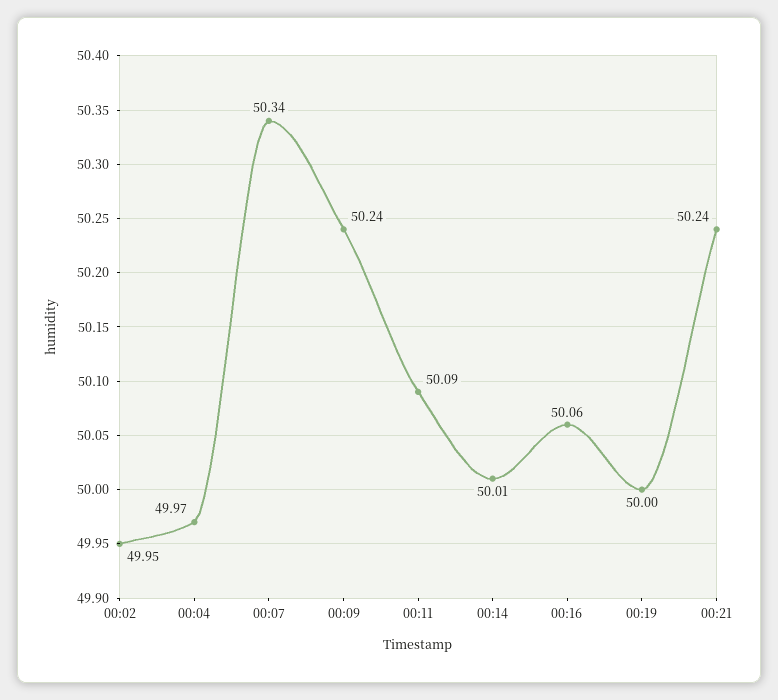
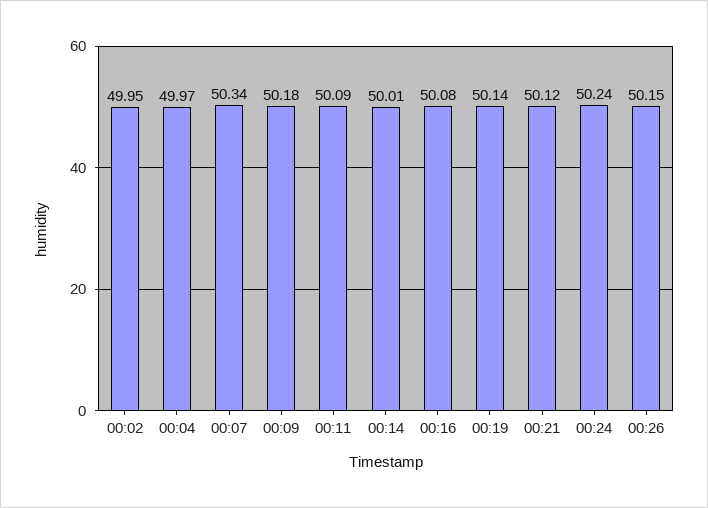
00:09: 50.24 -> 50.18
00:16: 50.06 -> 50.08
00:19: 50 -> 50.14
00:21: 50.24 -> 50.12
00:24: none -> 50.24
00:26: none -> 50.15

